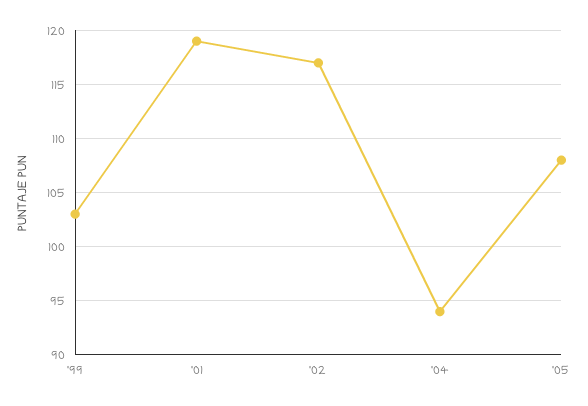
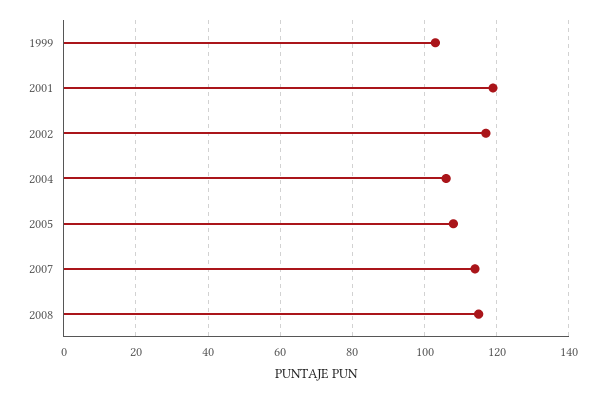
'04: 94 -> 105
2007: none -> 115
2008: none -> 115

